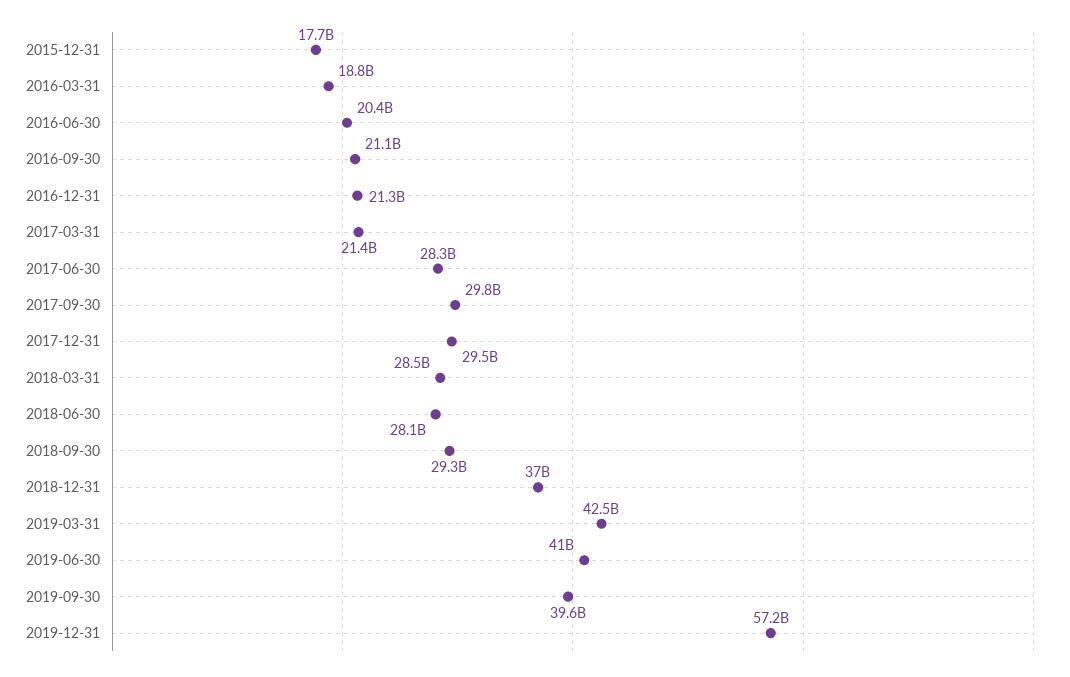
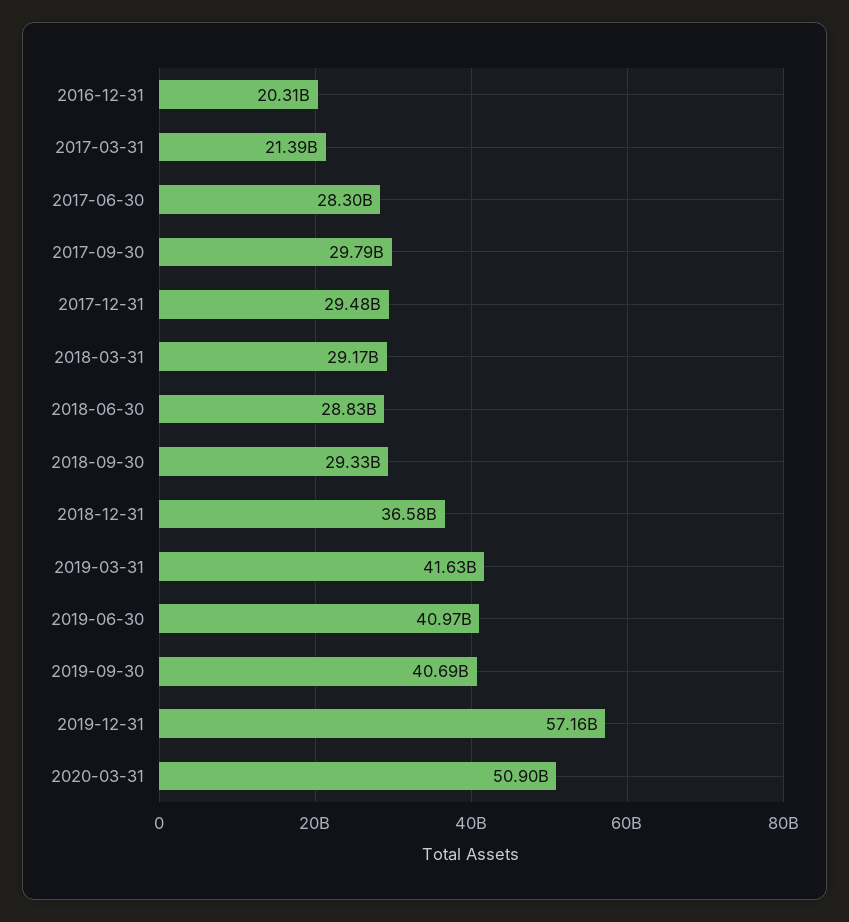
2015-12-31: 17700000000 -> none
2016-03-31: 18800000000 -> none
2016-06-30: 20400000000 -> none
2016-09-30: 21100000000 -> none
2016-12-31: 21300000000 -> 20310000000
2018-03-31: 28500000000 -> 29170000000
2018-06-30: 28100000000 -> 28830000000
2018-12-31: 37000000000 -> 36580000000
2019-03-31: 42500000000 -> 41630000000
2019-09-30: 39600000000 -> 40690000000
2020-03-31: none -> 50900000000

